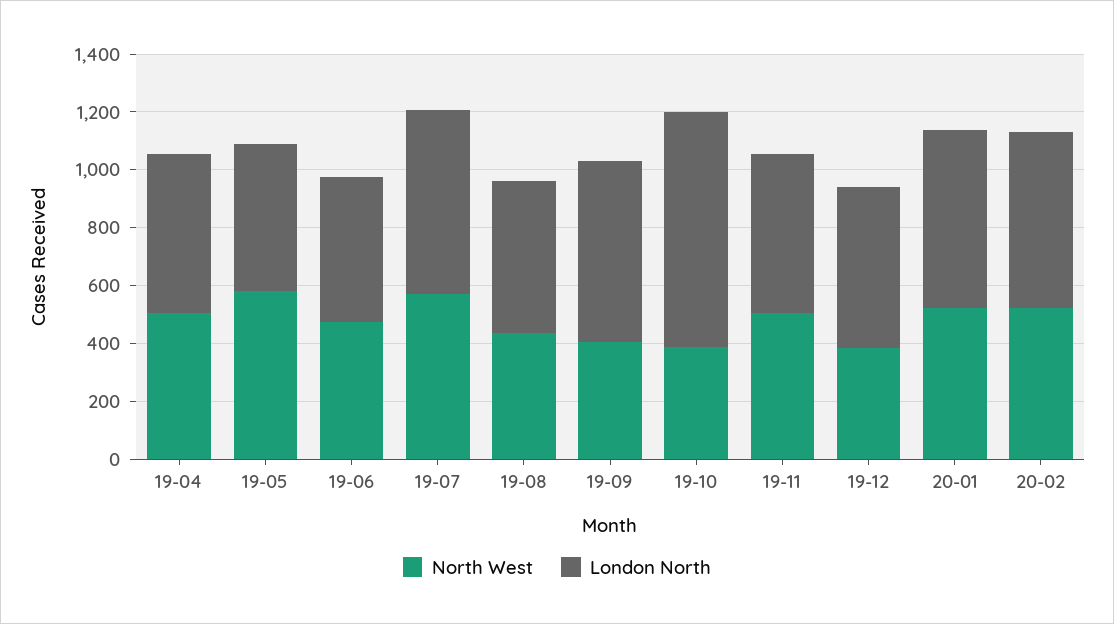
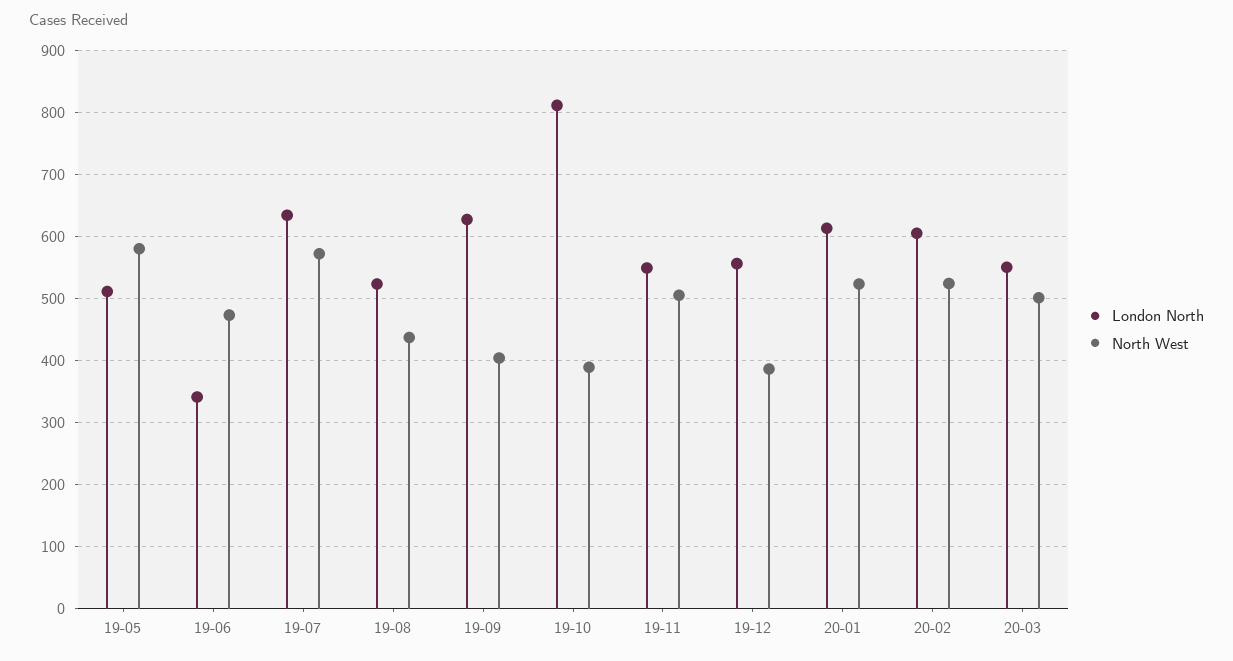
North West, 19-04: 500 -> none
London North, 19-04: 550 -> none
London North, 19-06: 500 -> 340
London North, 20-03: none -> 550
North West, 20-03: none -> 500

